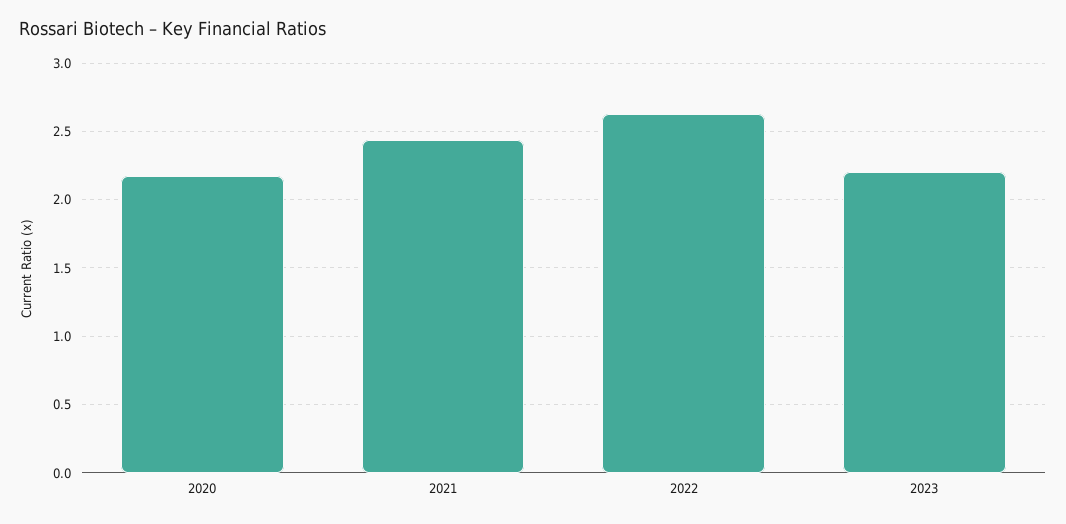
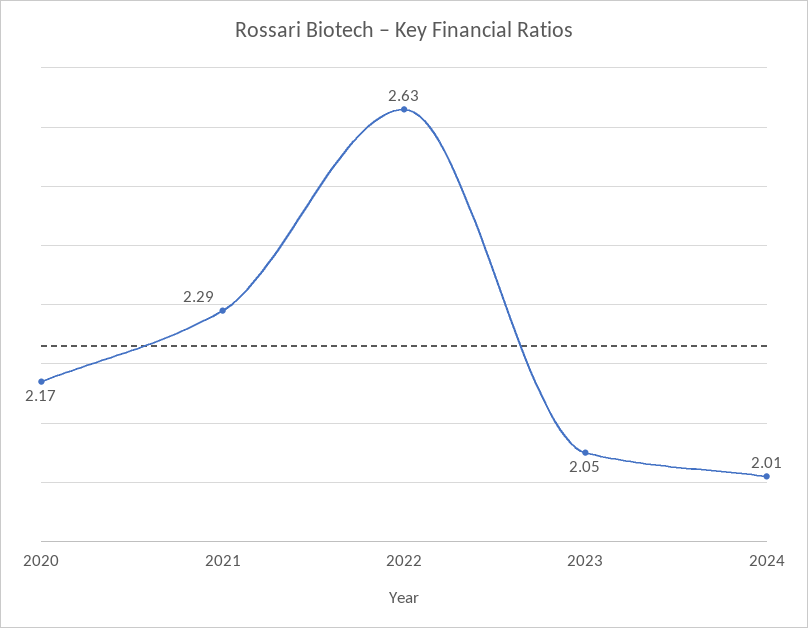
2021: 2.45 -> 2.29
2023: 2.2 -> 2.05
2024: none -> 2.01

